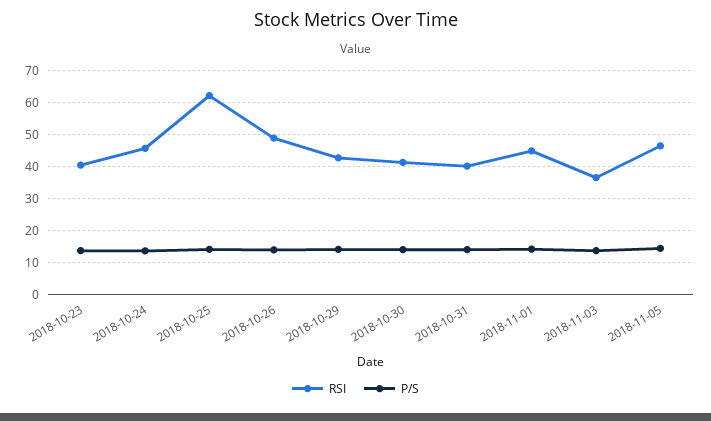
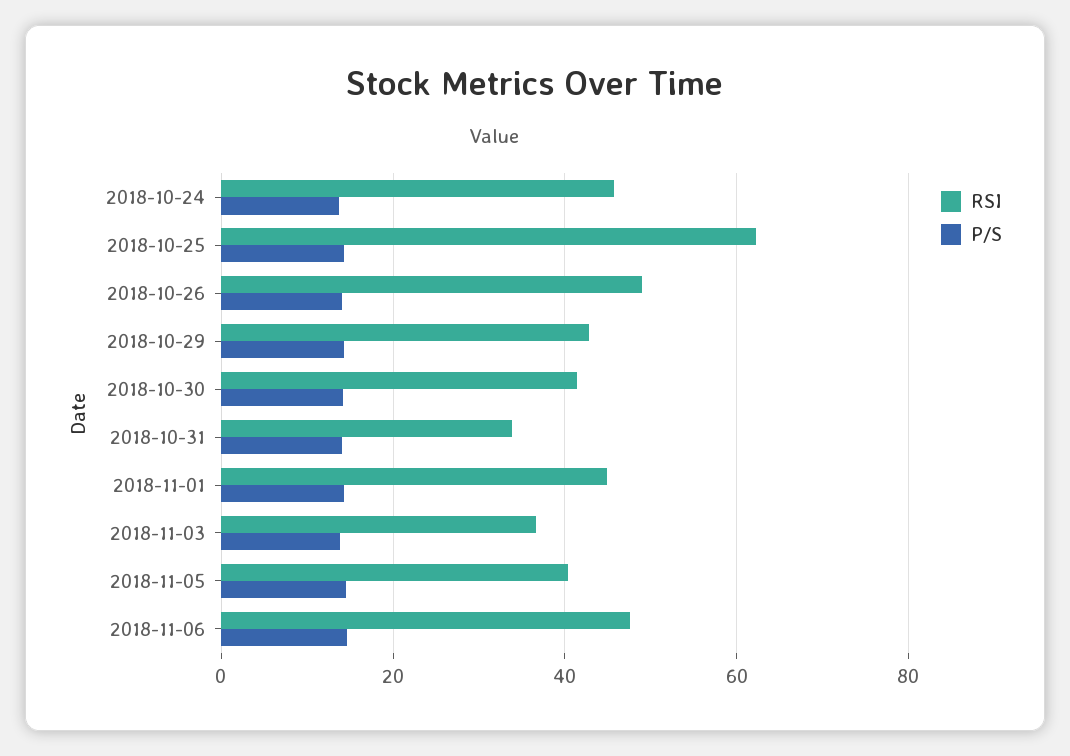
RSI, 2018-10-23: 40 -> none
P/S, 2018-10-23: 14 -> none
RSI, 2018-10-31: 40 -> 34
RSI, 2018-11-05: 46 -> 40
RSI, 2018-11-06: none -> 48
P/S, 2018-11-06: none -> 14

